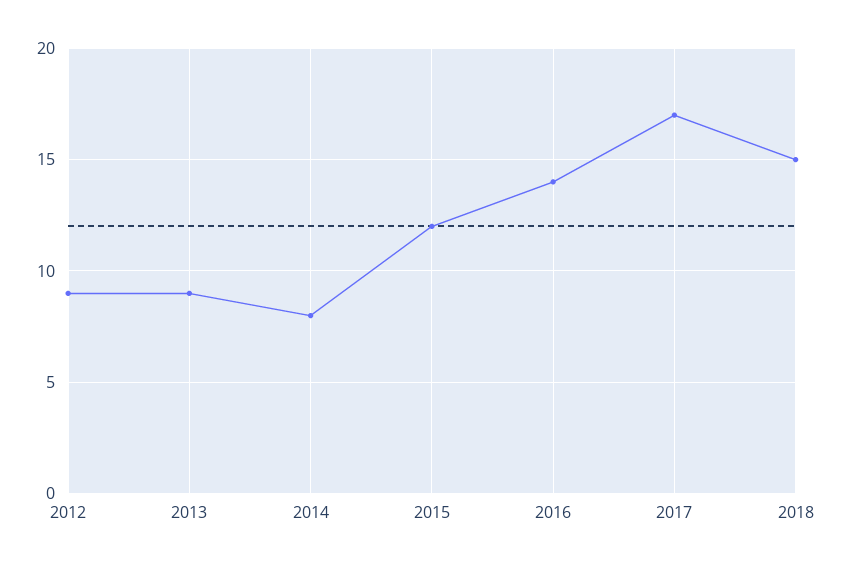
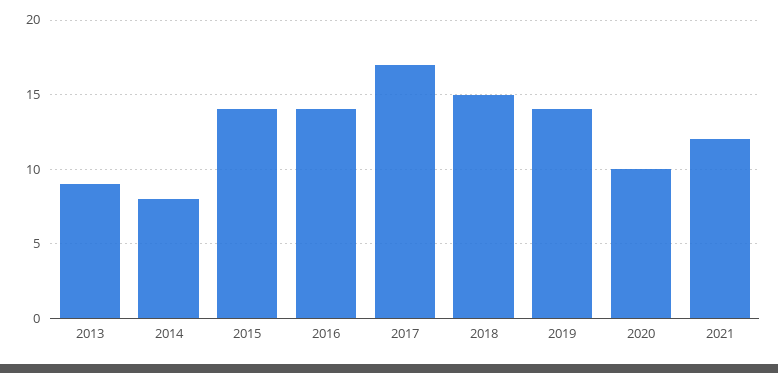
2012: 9 -> none
2015: 12 -> 14
2019: none -> 14
2020: none -> 10
2021: none -> 12

